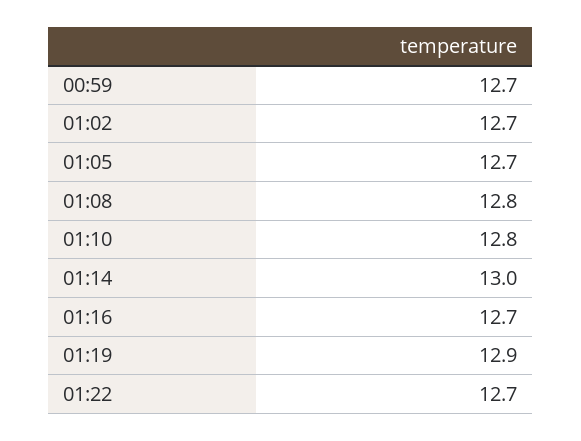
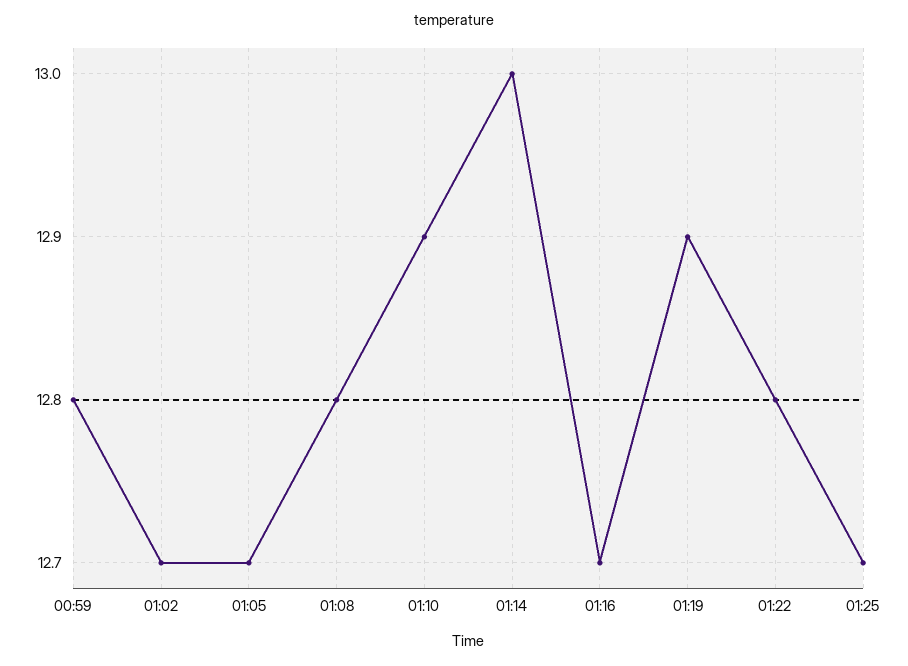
00:59: 12.7 -> 12.8
01:10: 12.8 -> 12.9
01:22: 12.7 -> 12.8
01:25: none -> 12.7

